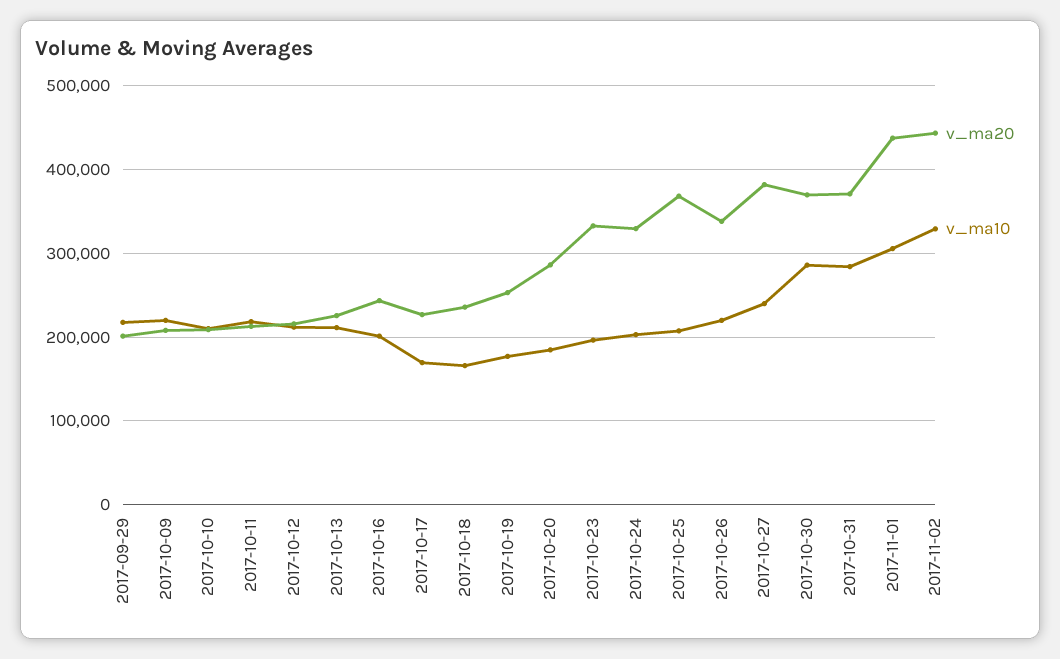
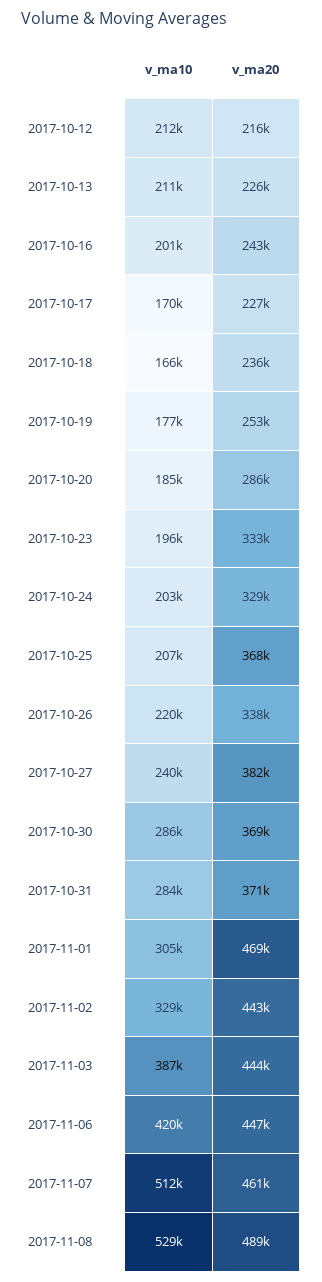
v_ma20, 2017-09-29: 200000 -> none
v_ma10, 2017-09-29: 220000 -> none
v_ma20, 2017-10-09: 210000 -> none
v_ma10, 2017-10-09: 220000 -> none
v_ma20, 2017-10-10: 210000 -> none
v_ma10, 2017-10-10: 210000 -> none
v_ma20, 2017-10-11: 210000 -> none
v_ma10, 2017-10-11: 220000 -> none
v_ma20, 2017-11-01: 440000 -> 469000
v_ma10, 2017-11-03: none -> 387000
v_ma20, 2017-11-03: none -> 444000
v_ma10, 2017-11-06: none -> 420000
v_ma20, 2017-11-06: none -> 447000
v_ma10, 2017-11-07: none -> 512000
v_ma20, 2017-11-07: none -> 461000
v_ma10, 2017-11-08: none -> 529000
v_ma20, 2017-11-08: none -> 489000

